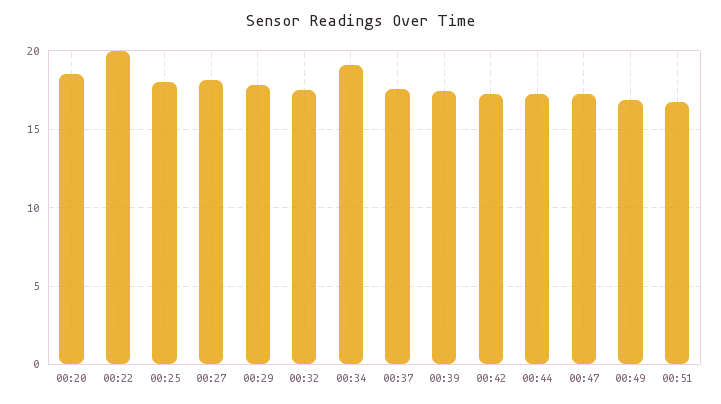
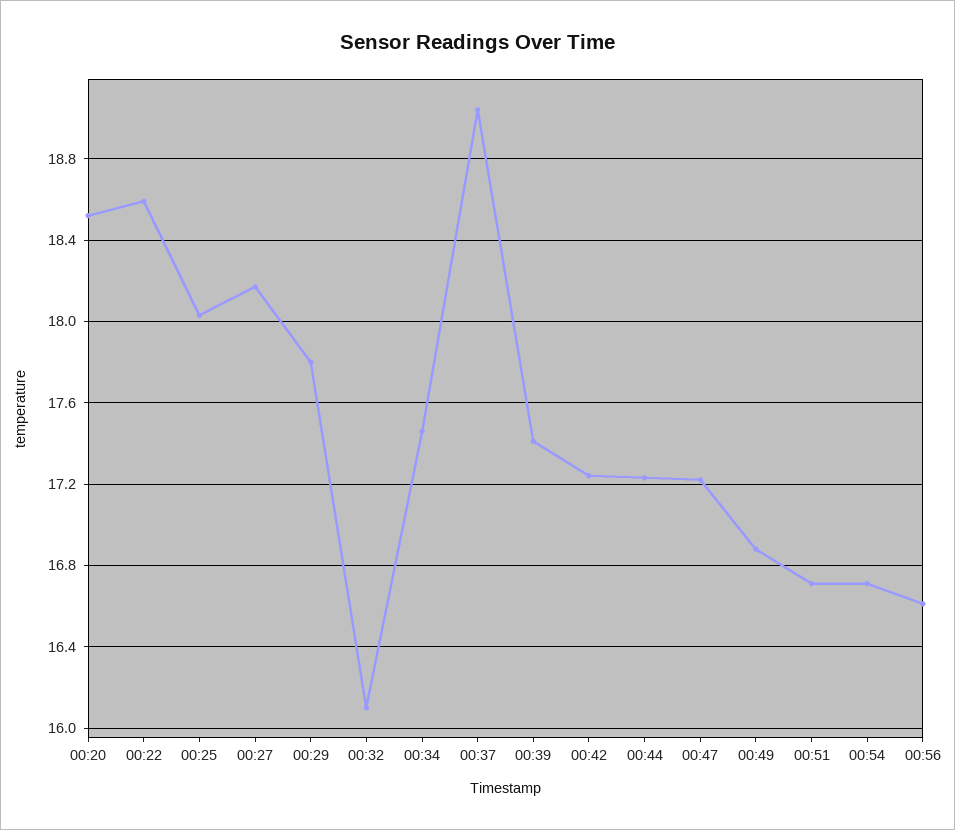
00:22: 20 -> 18.6
00:32: 17.5 -> 16.1
00:34: 19 -> 17.45
00:37: 17.5 -> 19.05
00:54: none -> 16.7
00:56: none -> 16.6

